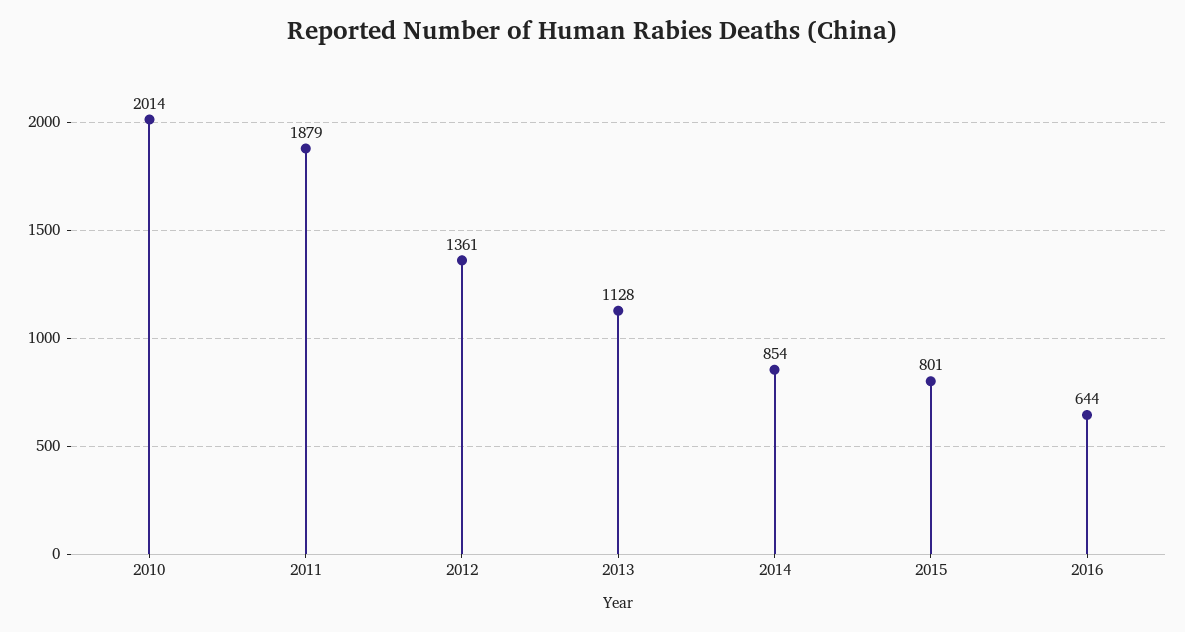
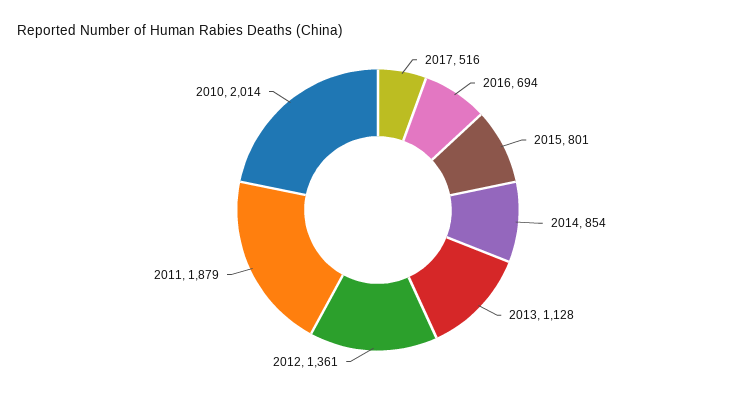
2016: 644 -> 694
2017: none -> 516

